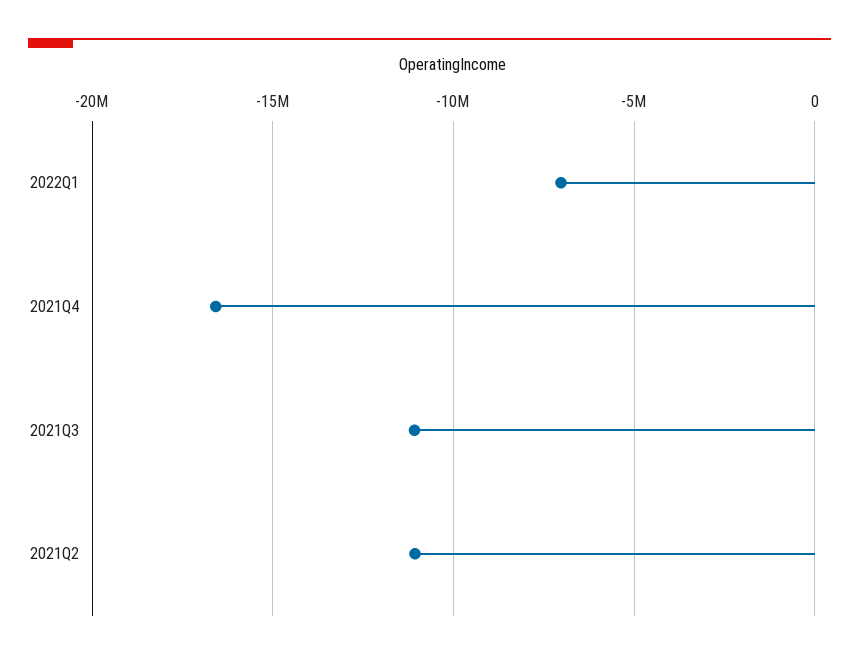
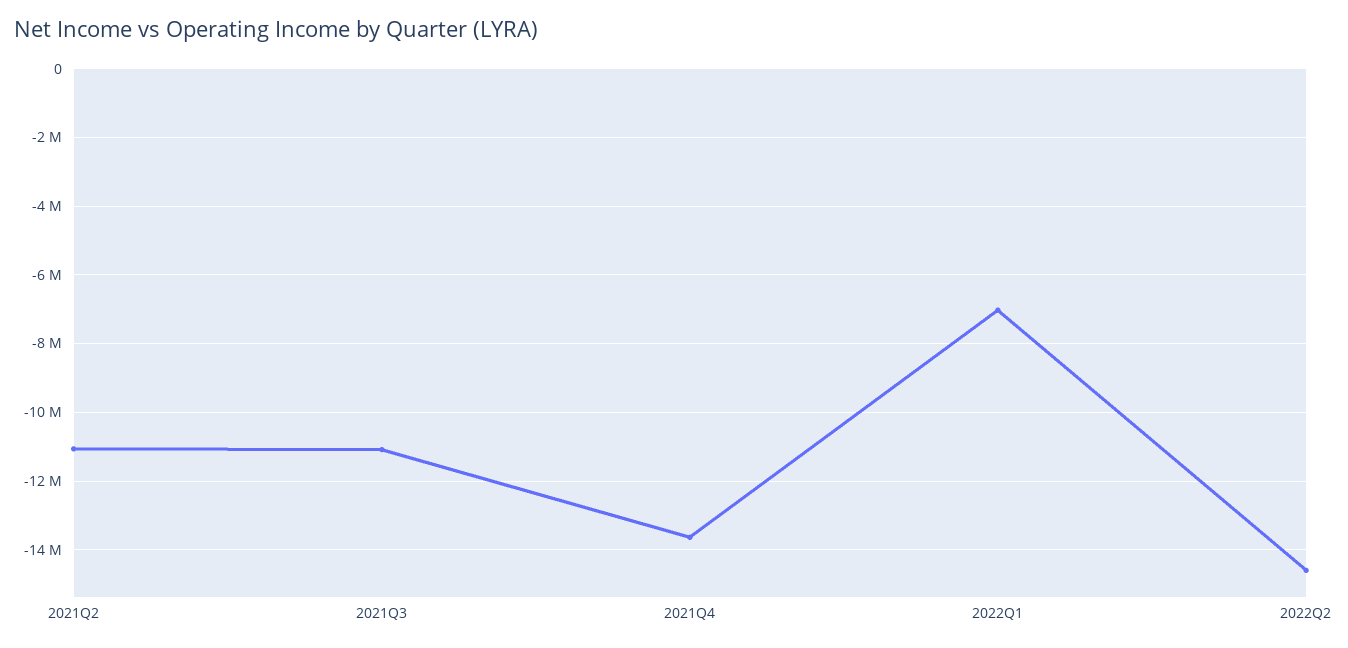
2021Q4: -16500000 -> -13600000
2022Q2: none -> -14600000

